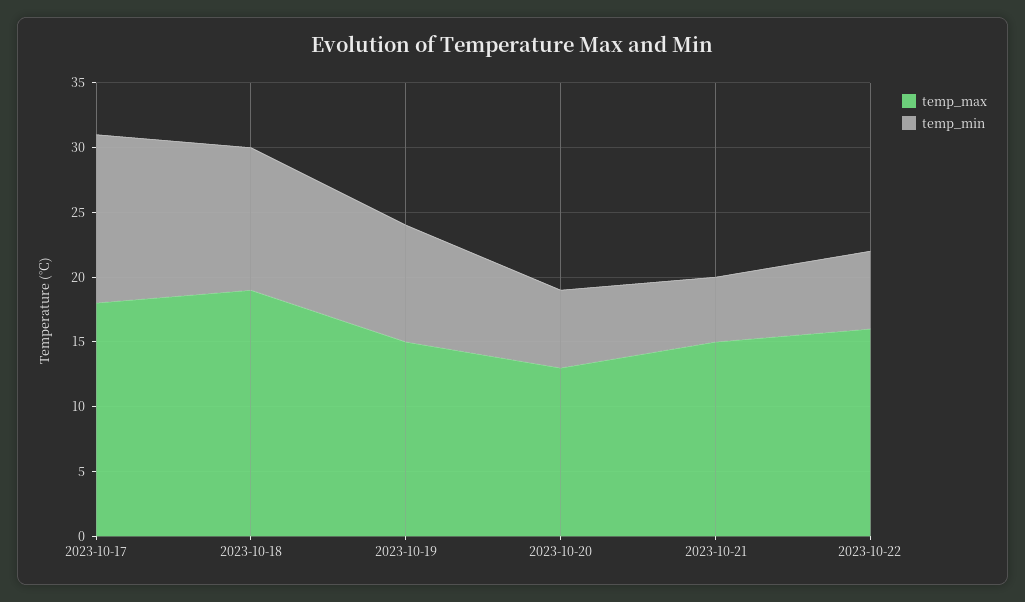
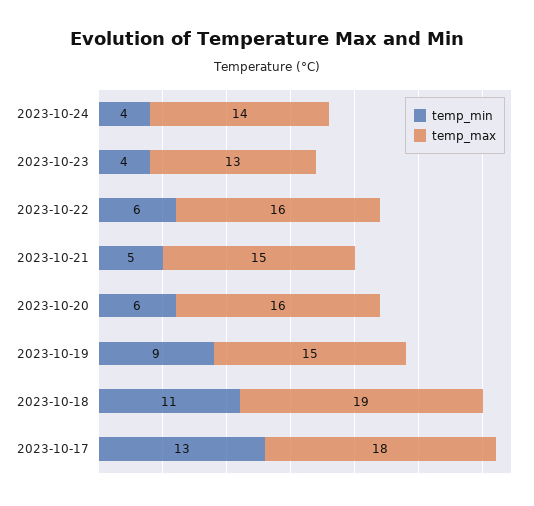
temp_max, 2023-10-20: 13 -> 16
temp_min, 2023-10-24: none -> 4
temp_max, 2023-10-24: none -> 14
temp_min, 2023-10-23: none -> 4
temp_max, 2023-10-23: none -> 13

